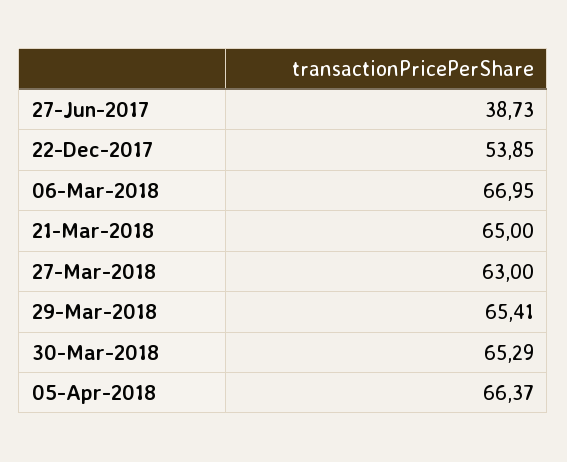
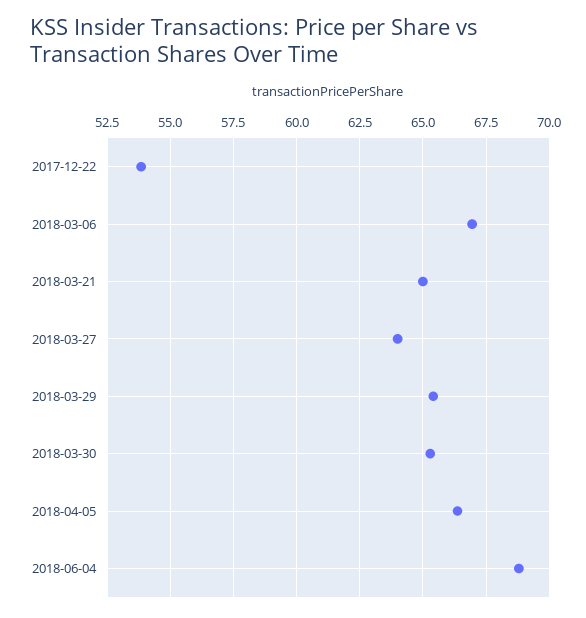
27-Jun-2017: 38.73 -> none
27-Mar-2018: 63 -> 64
2018-06-04: none -> 68.75

